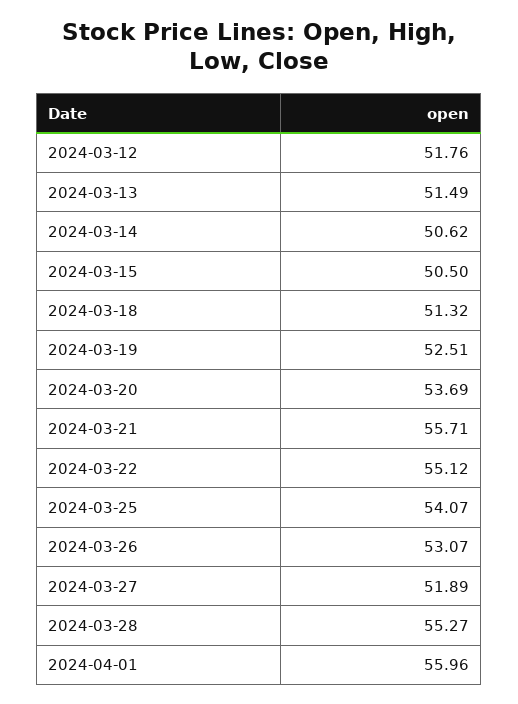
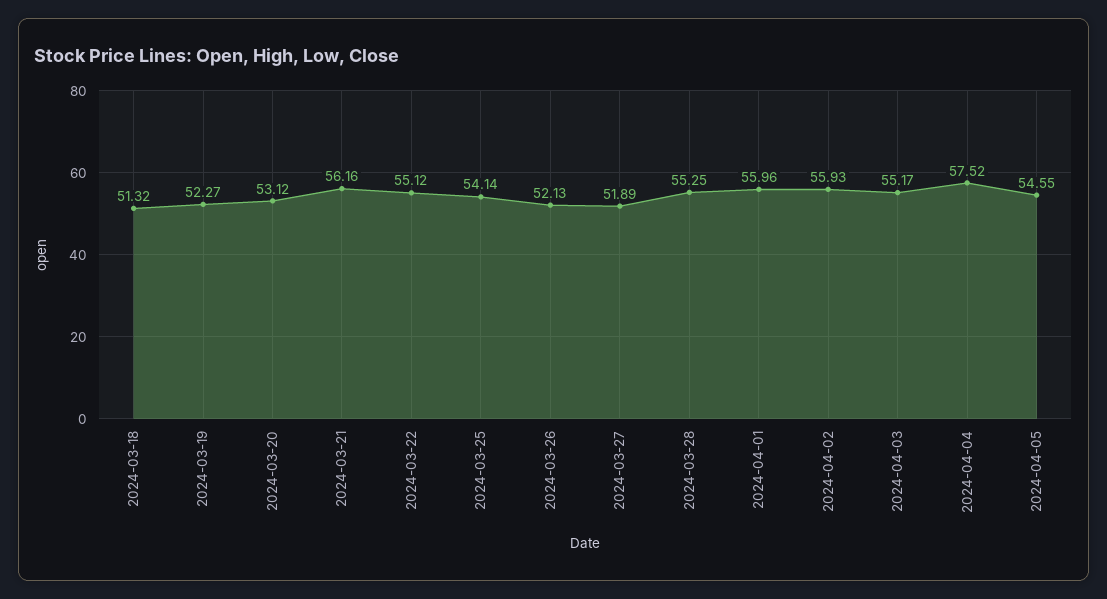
2024-03-12: 51.76 -> none
2024-03-13: 51.49 -> none
2024-03-14: 50.62 -> none
2024-03-15: 50.5 -> none
2024-03-19: 52.51 -> 52.27
2024-03-20: 53.69 -> 53.12
2024-03-21: 55.71 -> 56.16
2024-03-25: 54.07 -> 54.14
2024-03-26: 53.07 -> 52.13
2024-03-28: 55.27 -> 55.25
2024-04-02: none -> 55.93
2024-04-03: none -> 55.17
2024-04-04: none -> 57.52
2024-04-05: none -> 54.55

